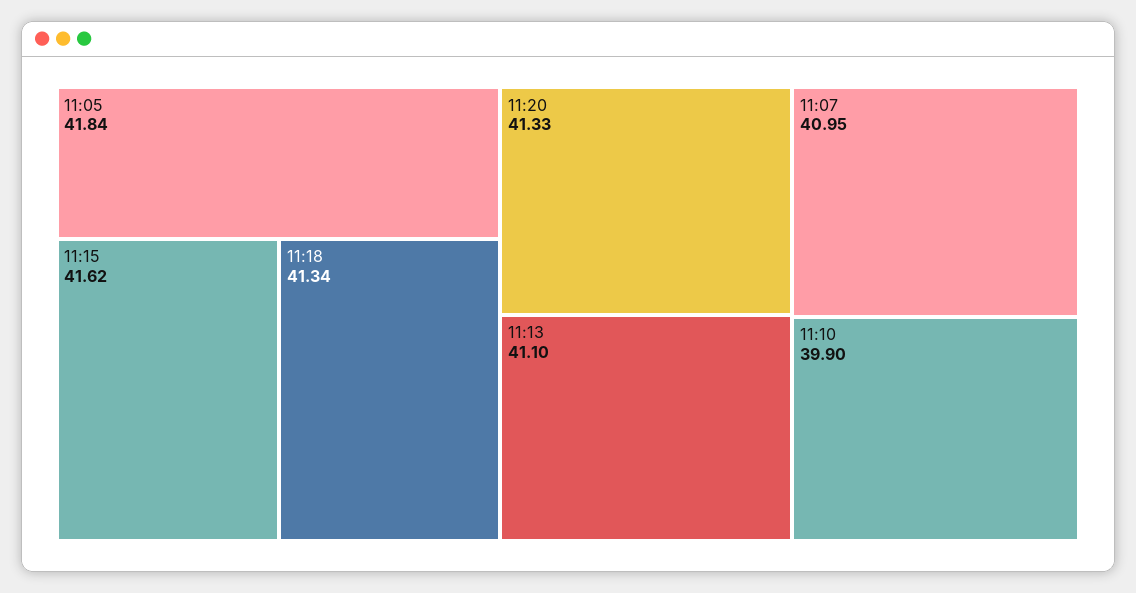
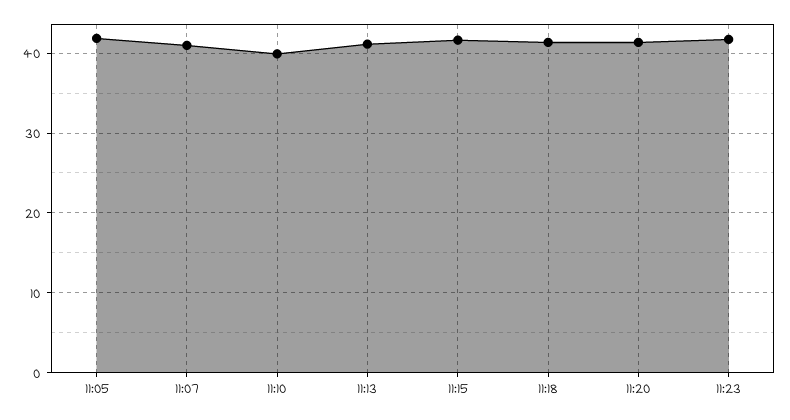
11:23: none -> 42

